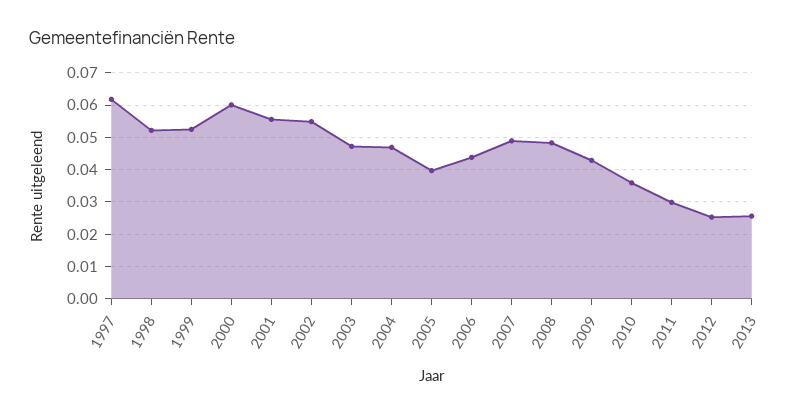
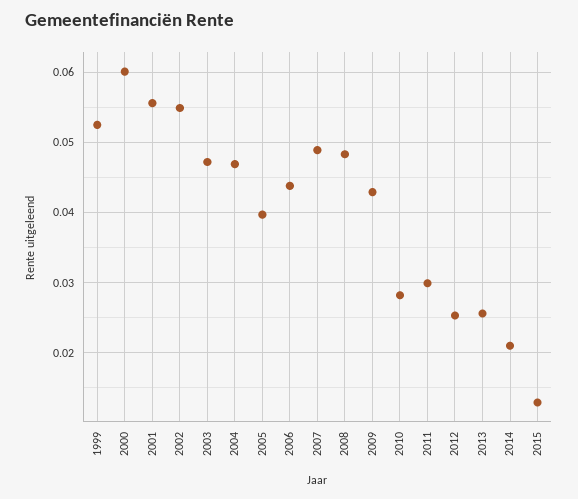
1997: 0.062 -> none
1998: 0.052 -> none
2010: 0.036 -> 0.028
2014: none -> 0.021
2015: none -> 0.013

